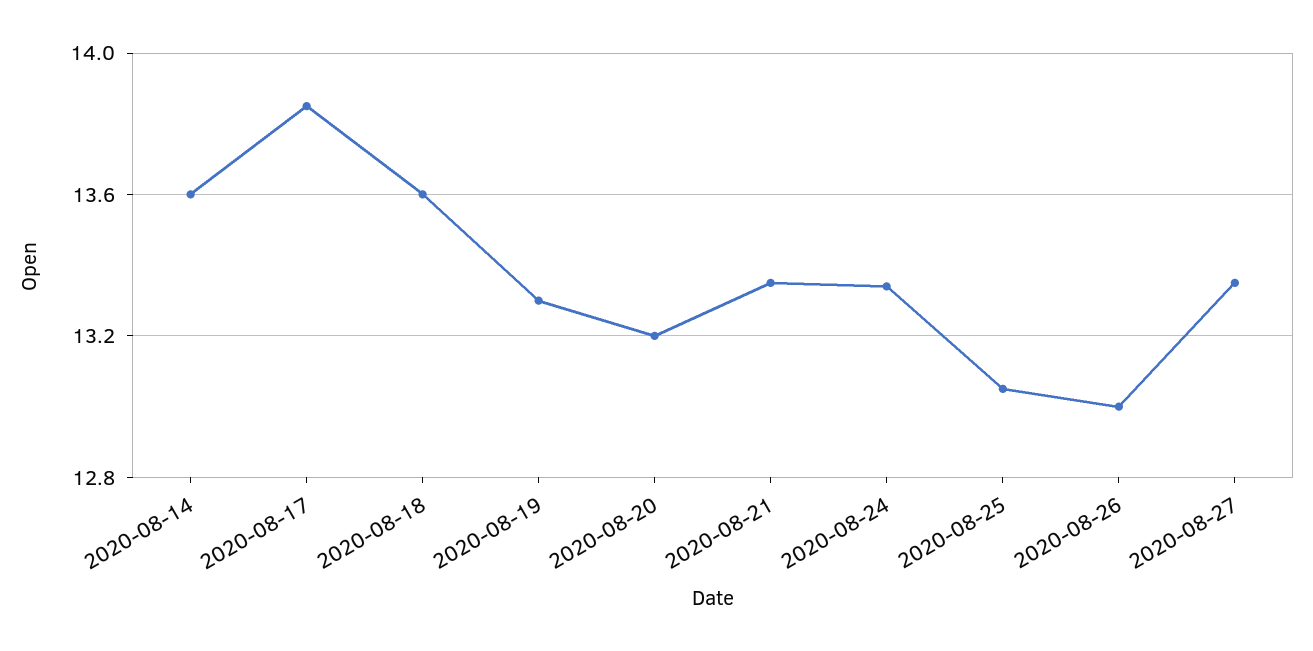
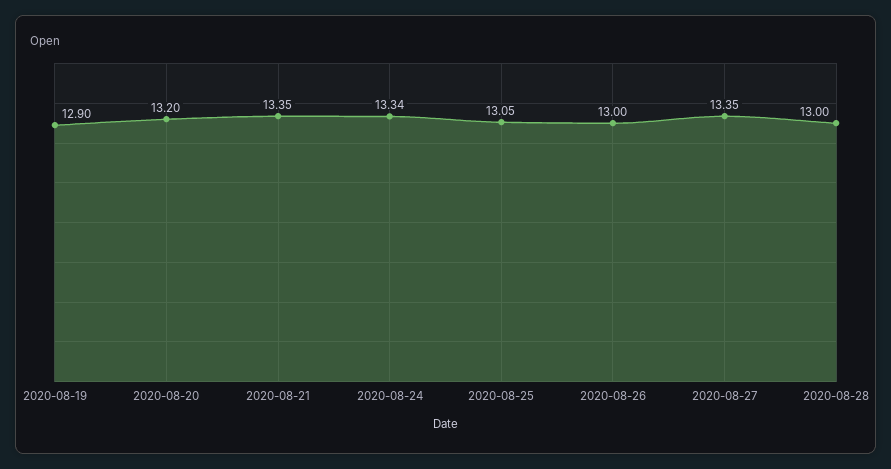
2020-08-14: 13.6 -> none
2020-08-17: 13.85 -> none
2020-08-18: 13.6 -> none
2020-08-19: 13.3 -> 12.9
2020-08-28: none -> 13

